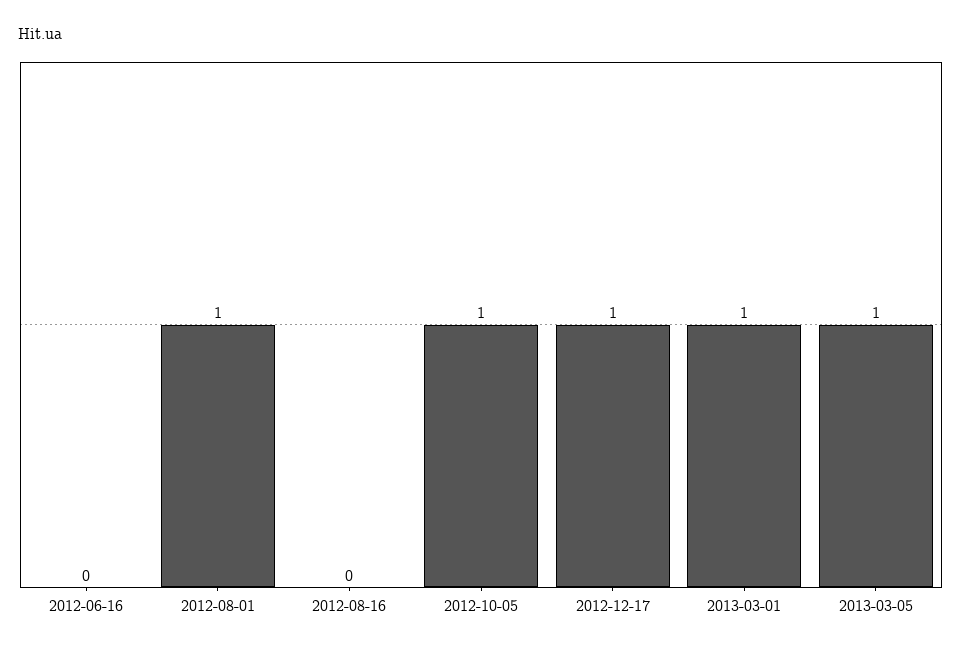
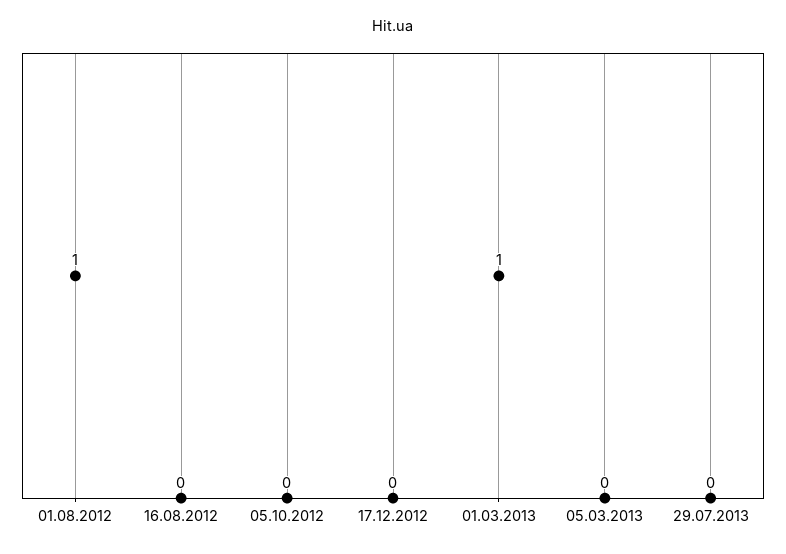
2012-06-16: 0 -> none
2012-10-05: 1 -> 0
2012-12-17: 1 -> 0
2013-03-05: 1 -> 0
29.07.2013: none -> 0

